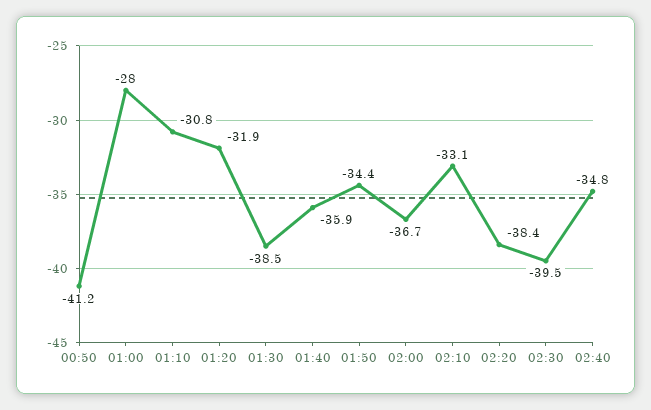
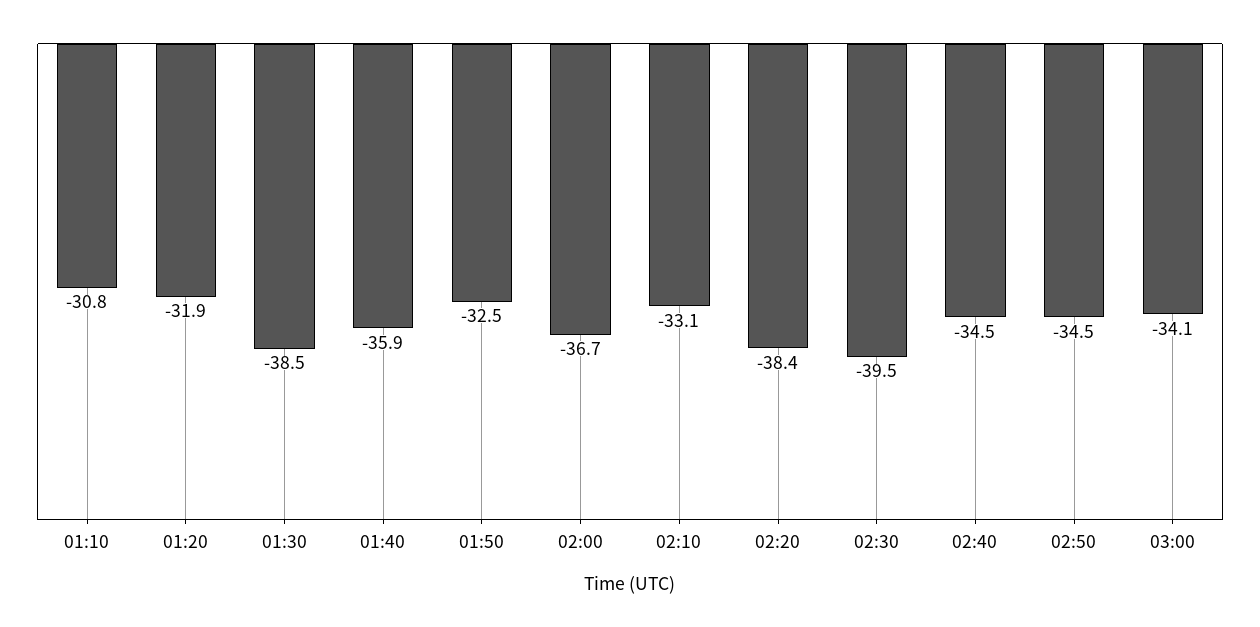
00:50: -41.2 -> none
01:00: -28 -> none
01:50: -34.4 -> -32.5
02:40: -34.8 -> -34.5
02:50: none -> -34.5
03:00: none -> -34.1

